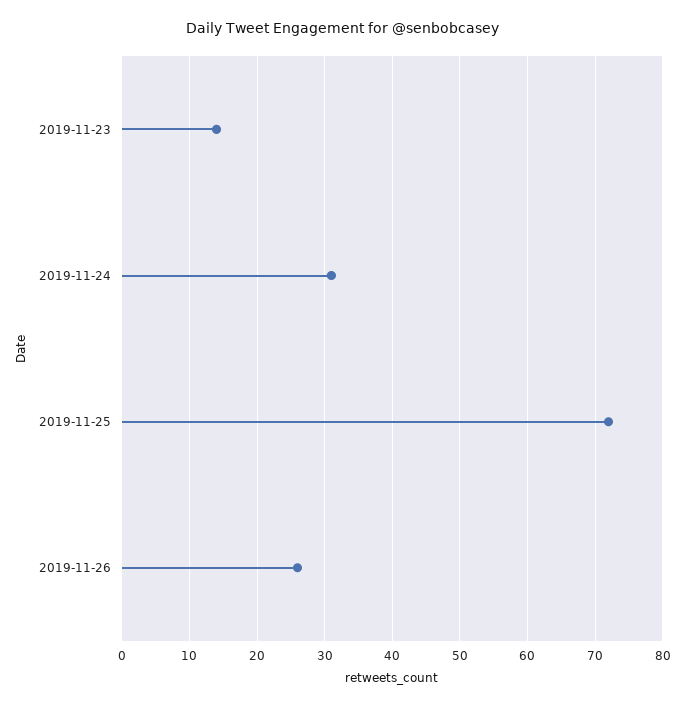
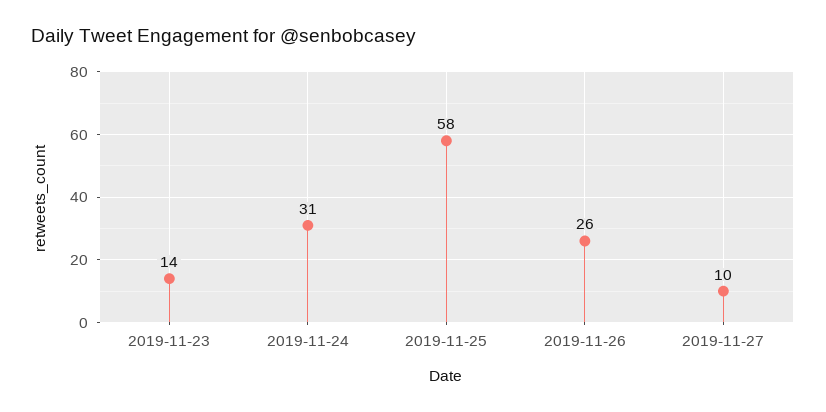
2019-11-25: 72 -> 58
2019-11-27: none -> 10

